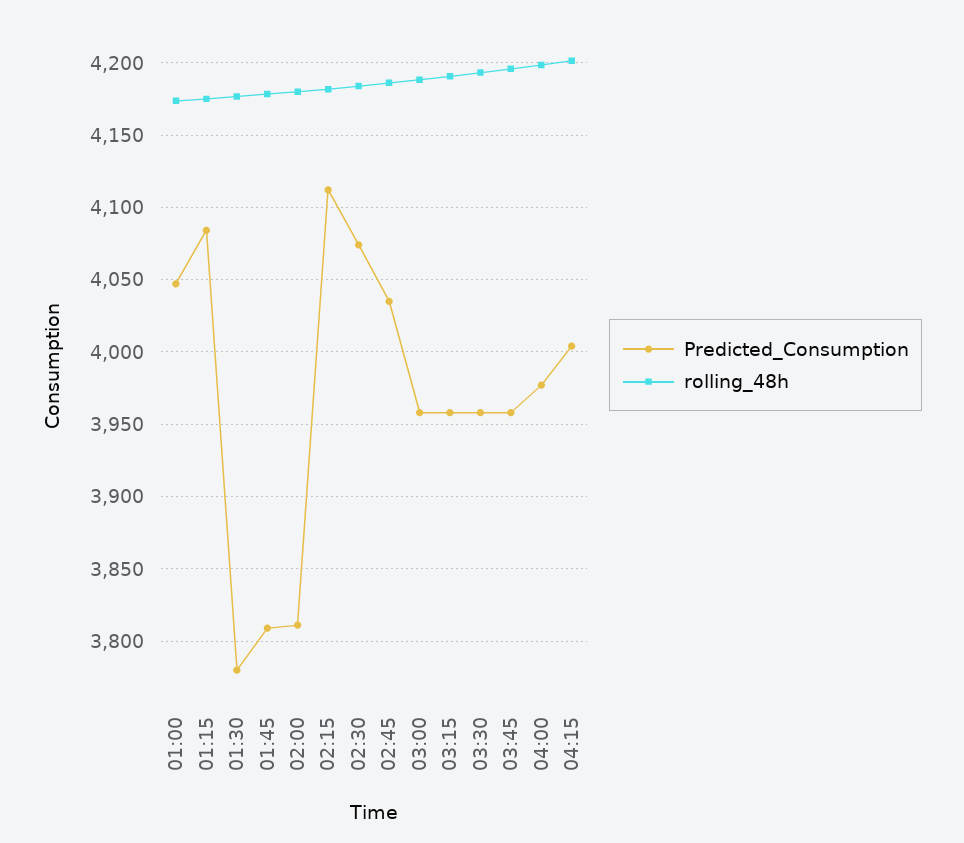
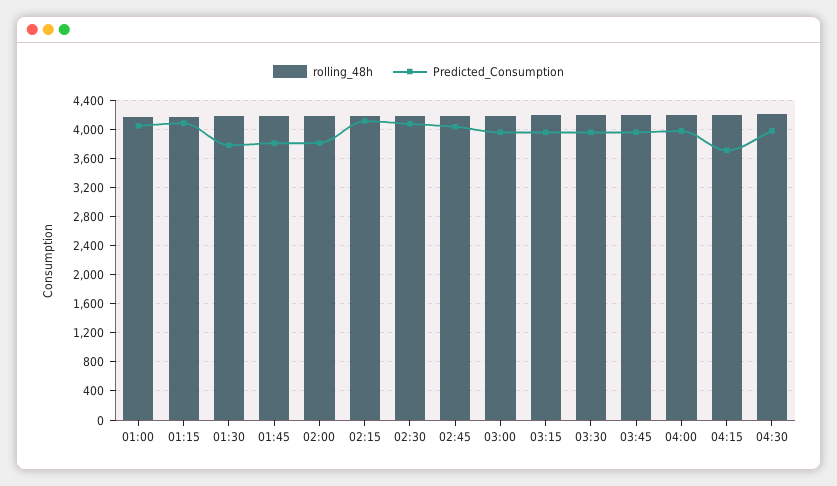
Predicted_Consumption, 04:15: 4005 -> 3700
rolling_48h, 04:30: none -> 4200
Predicted_Consumption, 04:30: none -> 4000

